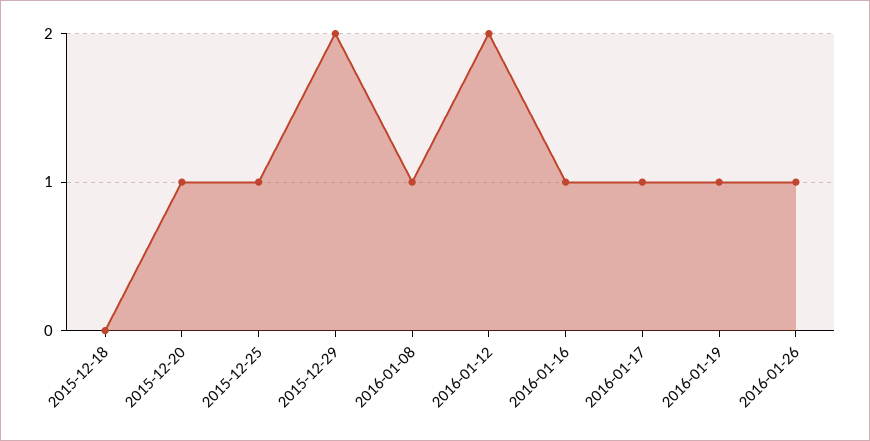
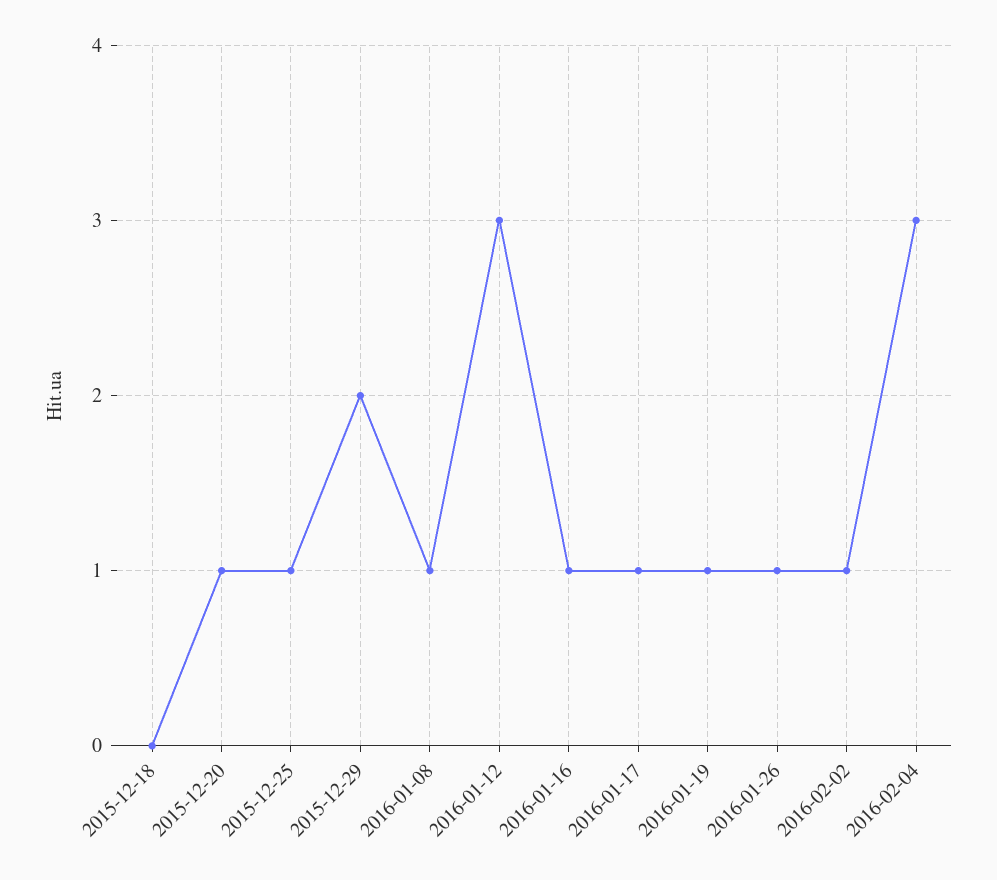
2016-01-12: 2 -> 3
2016-02-02: none -> 1
2016-02-04: none -> 3

